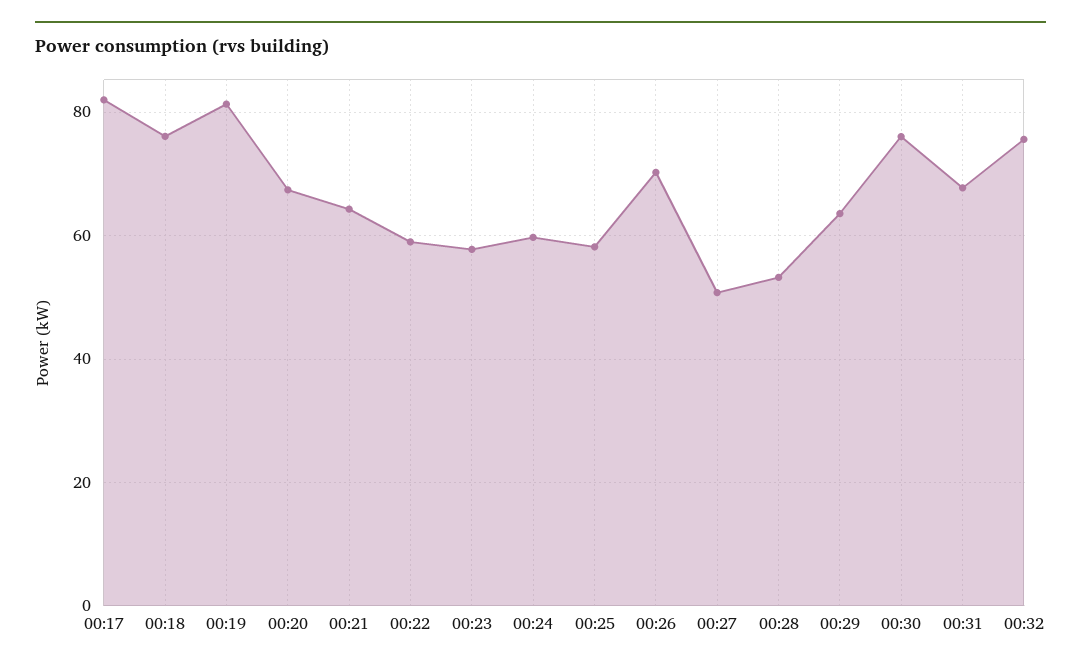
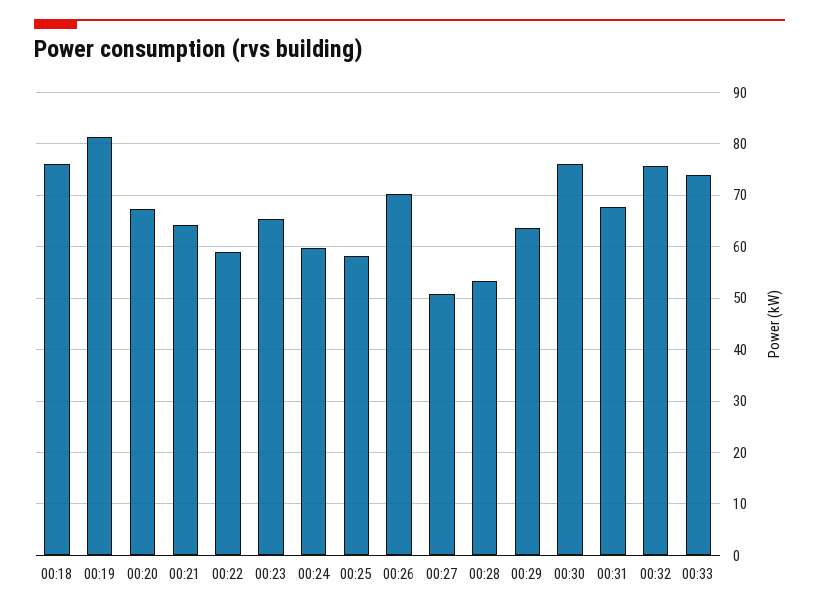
00:17: 82 -> none
00:23: 58 -> 66
00:33: none -> 74

